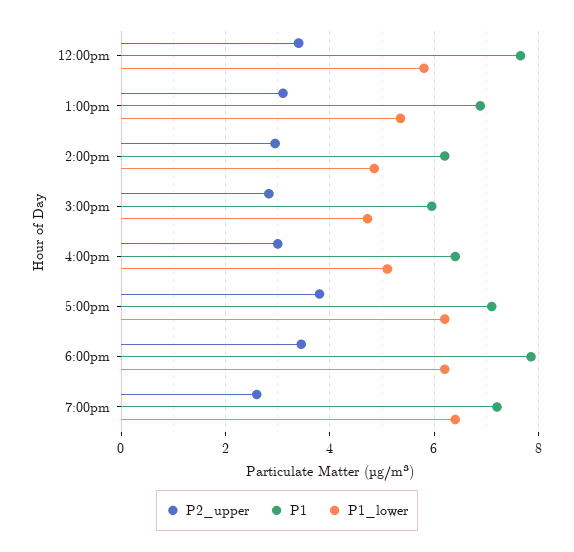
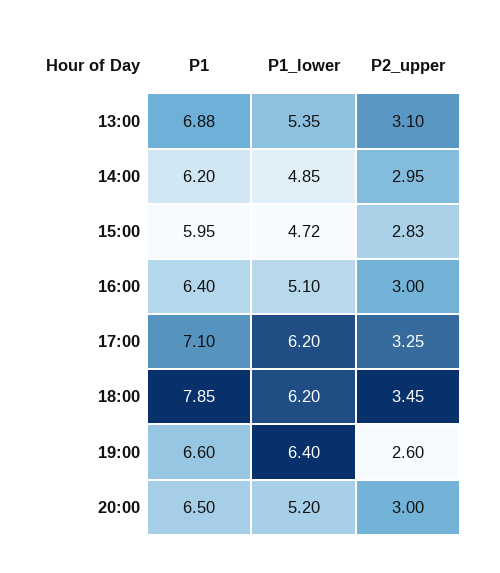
P2_upper, 12:00pm: 3.4 -> none
P1, 12:00pm: 7.6 -> none
P1_lower, 12:00pm: 5.8 -> none
P2_upper, 5:00pm: 3.8 -> 3.25
P1, 7:00pm: 7.2 -> 6.6
P1, 20:00: none -> 6.5
P1_lower, 20:00: none -> 5.2
P2_upper, 20:00: none -> 3

